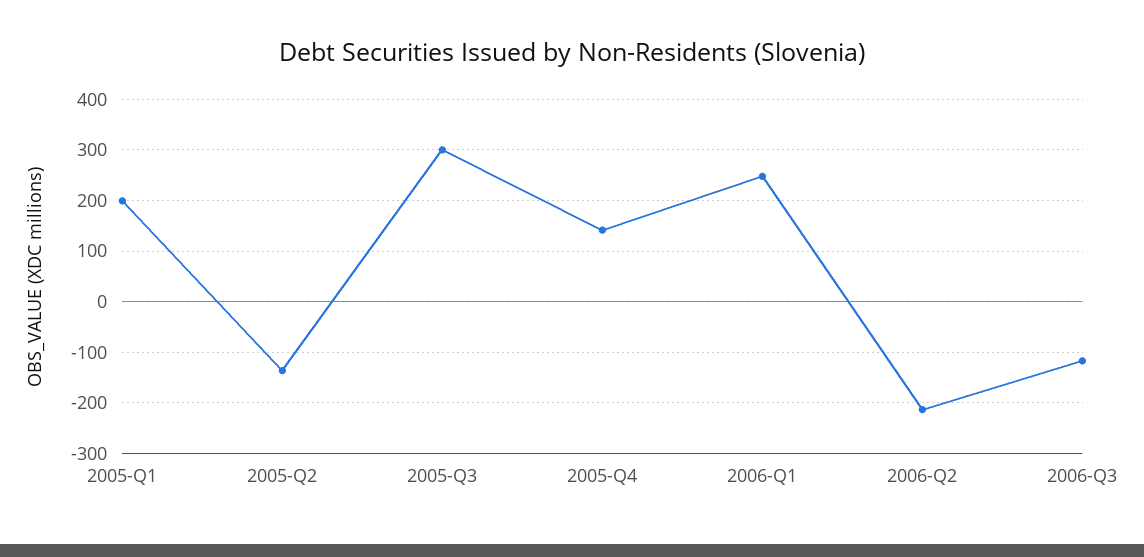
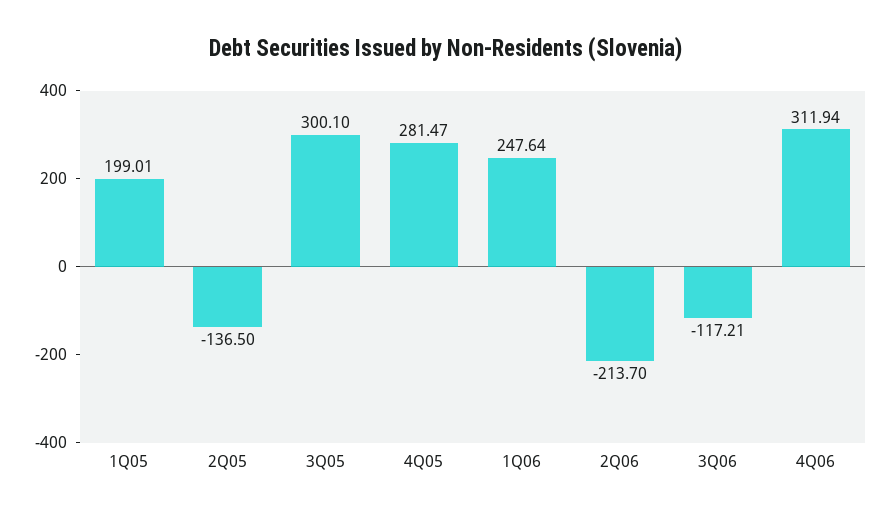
2005-Q4: 140 -> 281.47
4Q06: none -> 311.94

